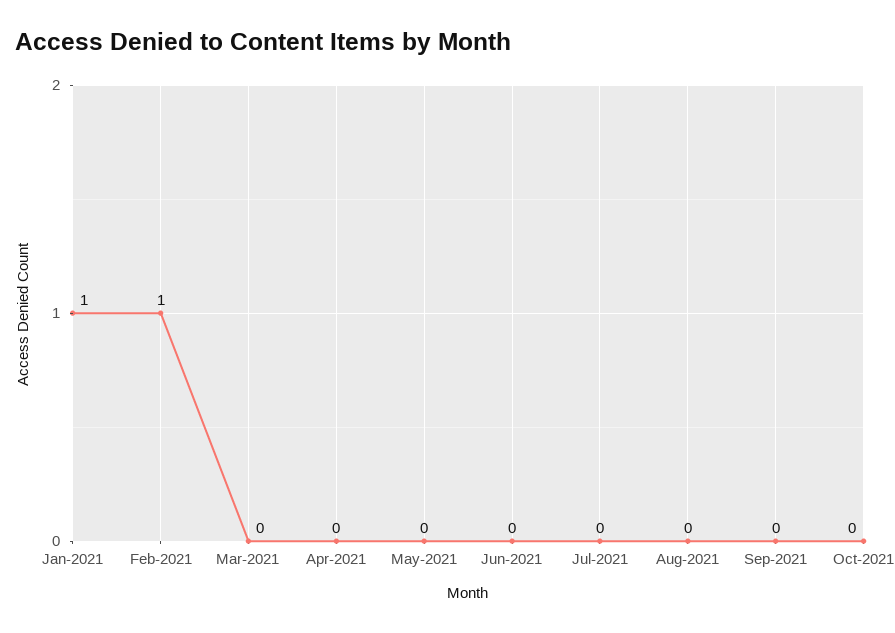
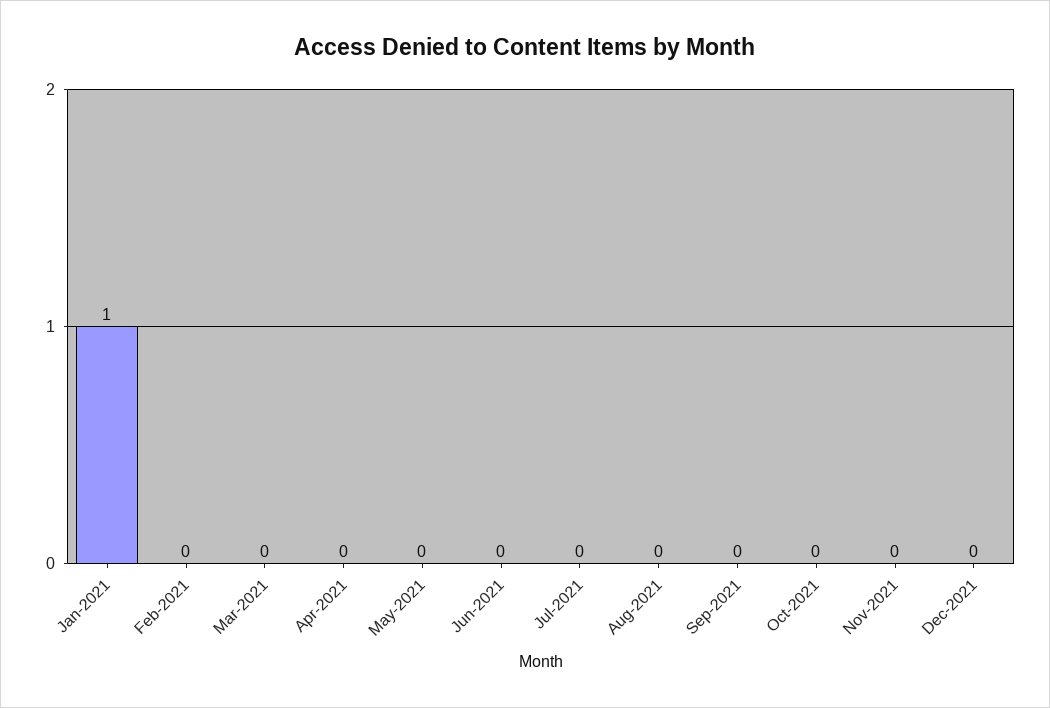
Feb-2021: 1 -> 0
Nov-2021: none -> 0
Dec-2021: none -> 0

